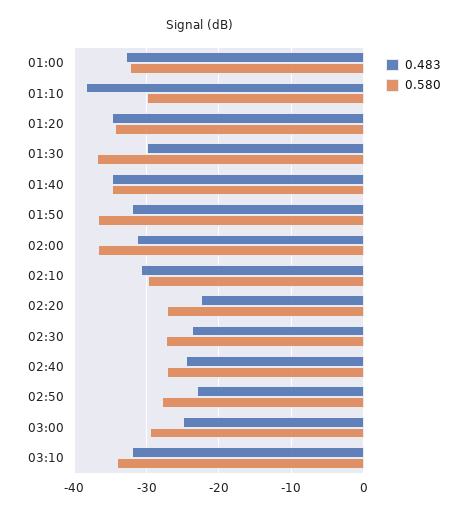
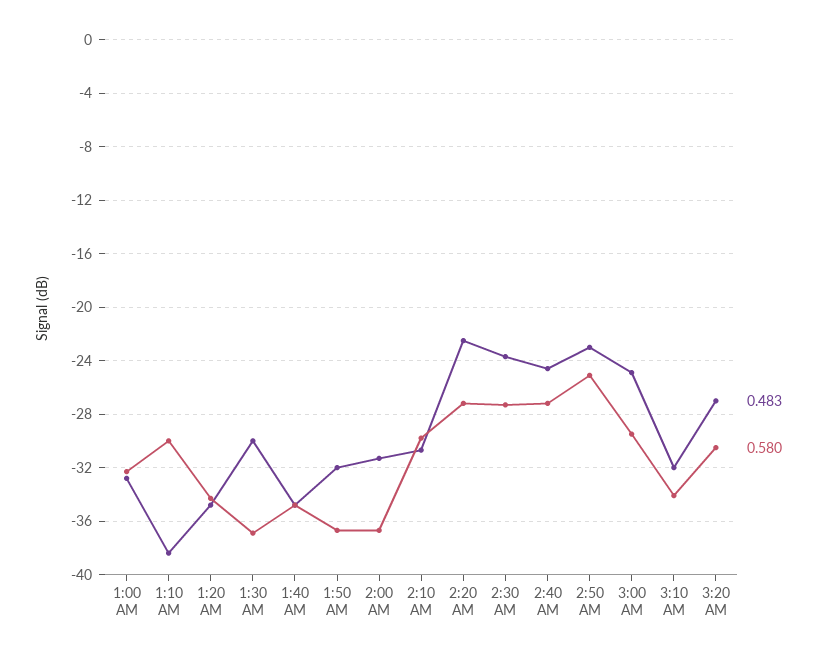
0.580, 02:50: -28 -> -25
0.483, 3:20 AM: none -> -27
0.580, 3:20 AM: none -> -30.5

